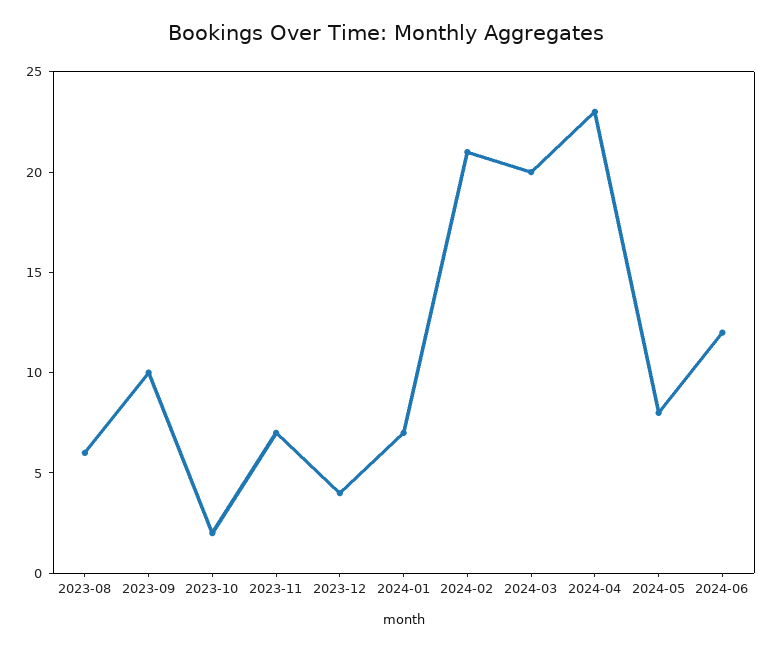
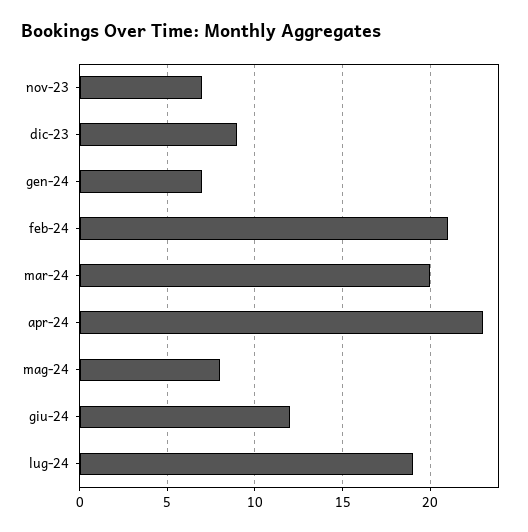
2023-08: 6 -> none
2023-09: 10 -> none
2023-10: 2 -> none
2023-12: 4 -> 9
lug-24: none -> 19

